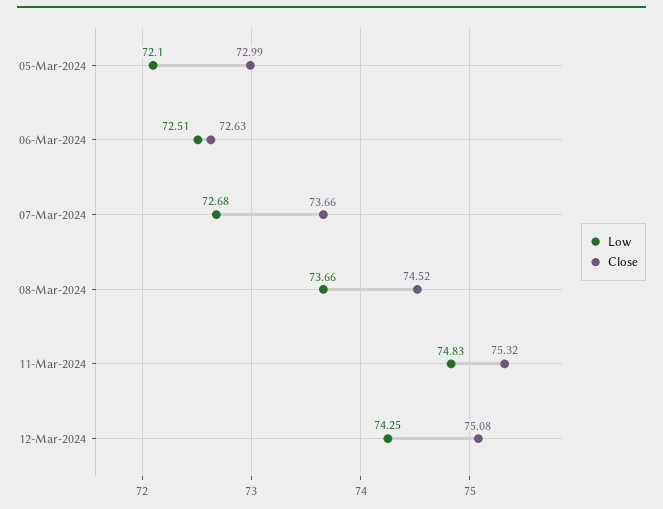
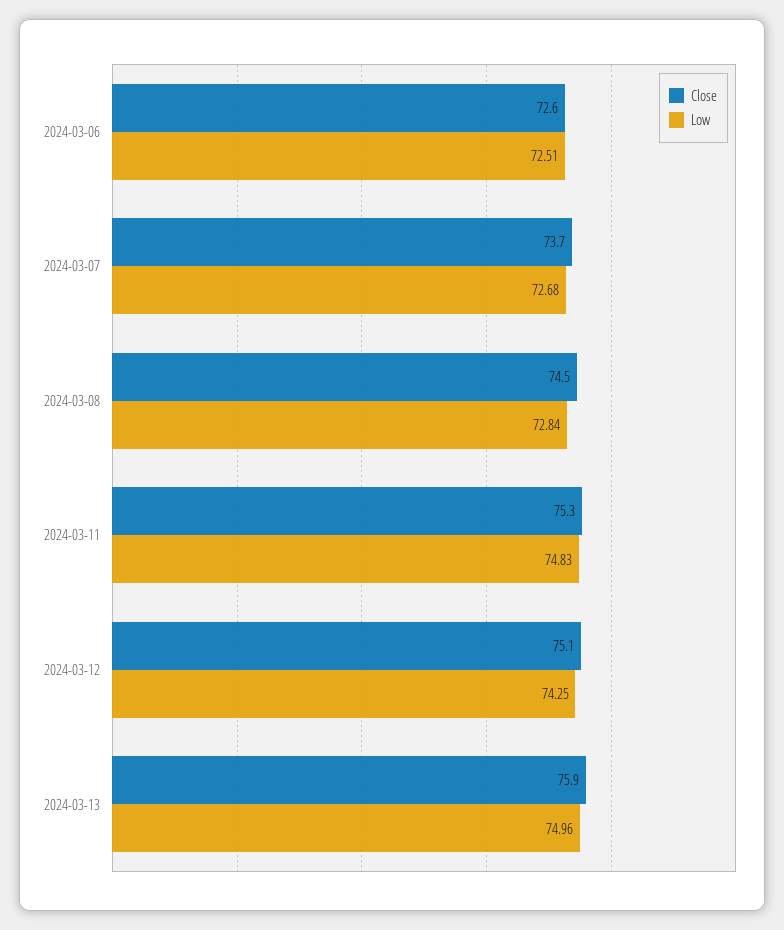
Low, 05-Mar-2024: 72.1 -> none
Close, 05-Mar-2024: 72.99 -> none
Low, 08-Mar-2024: 73.66 -> 72.84
Close, 2024-03-13: none -> 75.9
Low, 2024-03-13: none -> 74.96

